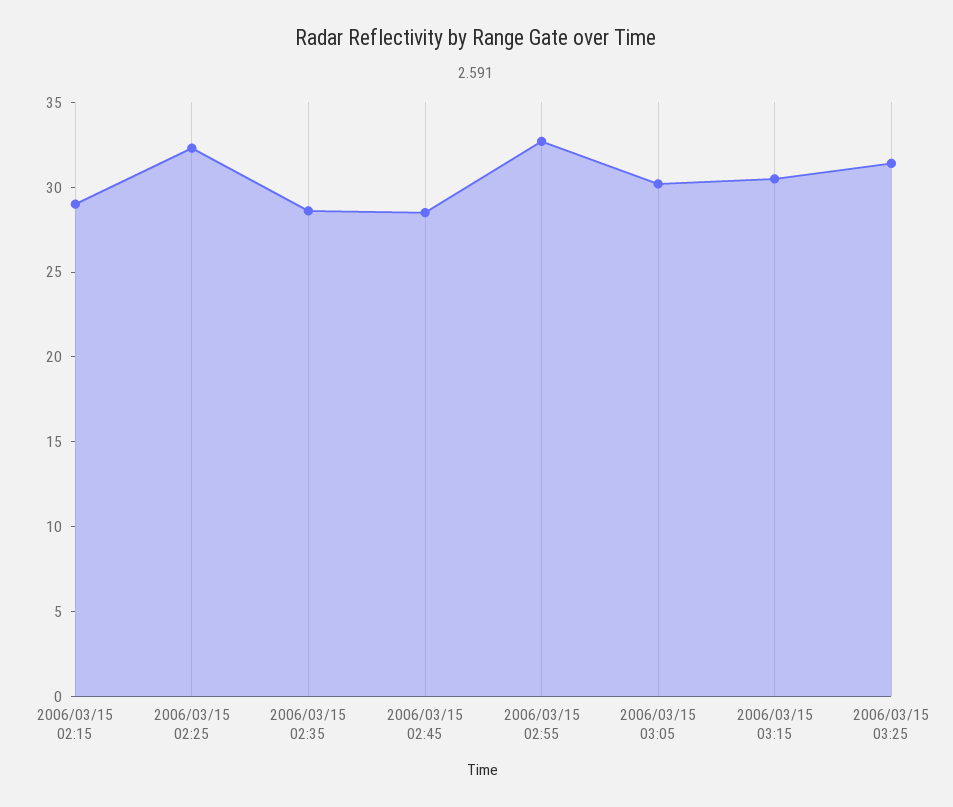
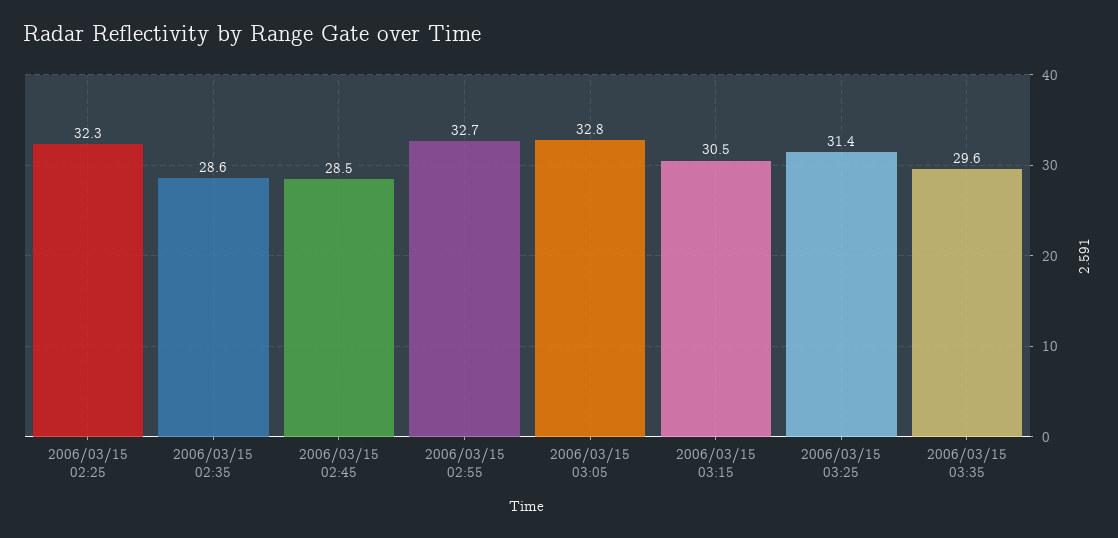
2006/03/15 02:15: 29 -> none
2006/03/15 03:05: 30 -> 32.8
2006/03/15 03:35: none -> 29.6

